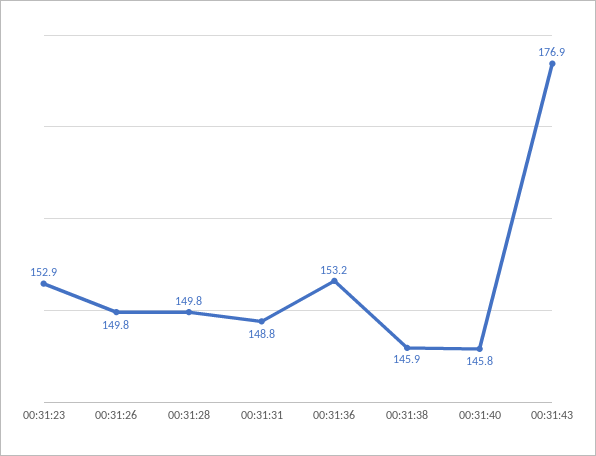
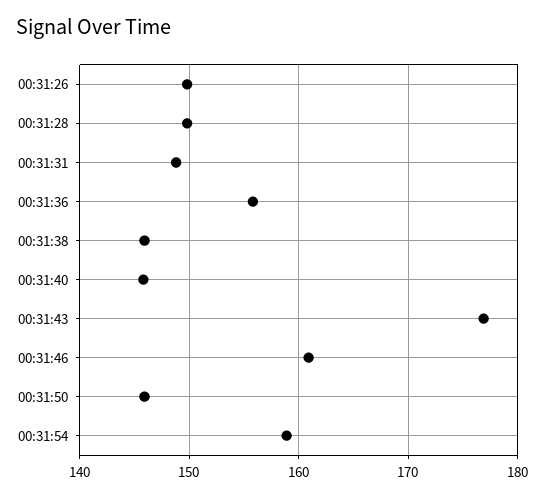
00:31:23: 152.9 -> none
00:31:36: 153.2 -> 156
00:31:46: none -> 161
00:31:50: none -> 146
00:31:54: none -> 159

